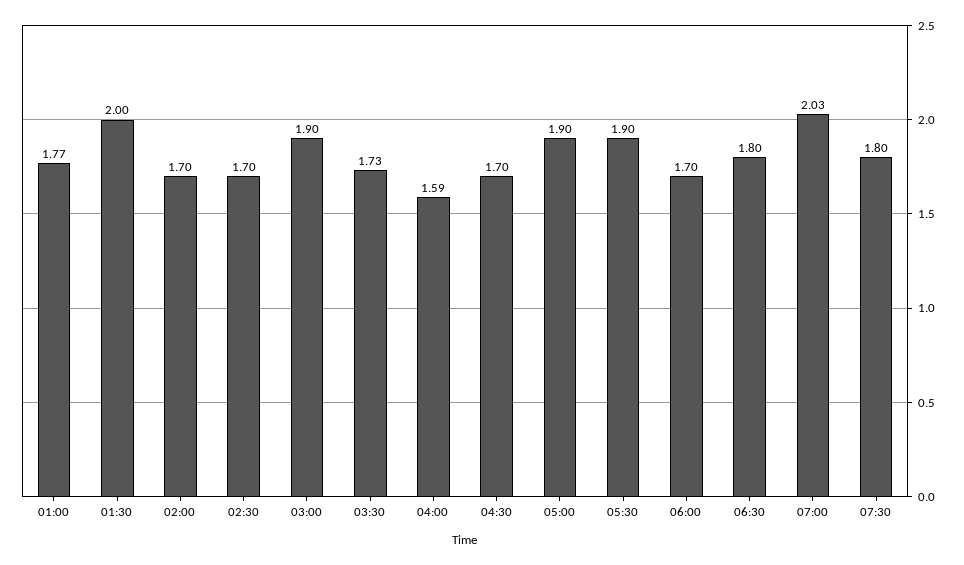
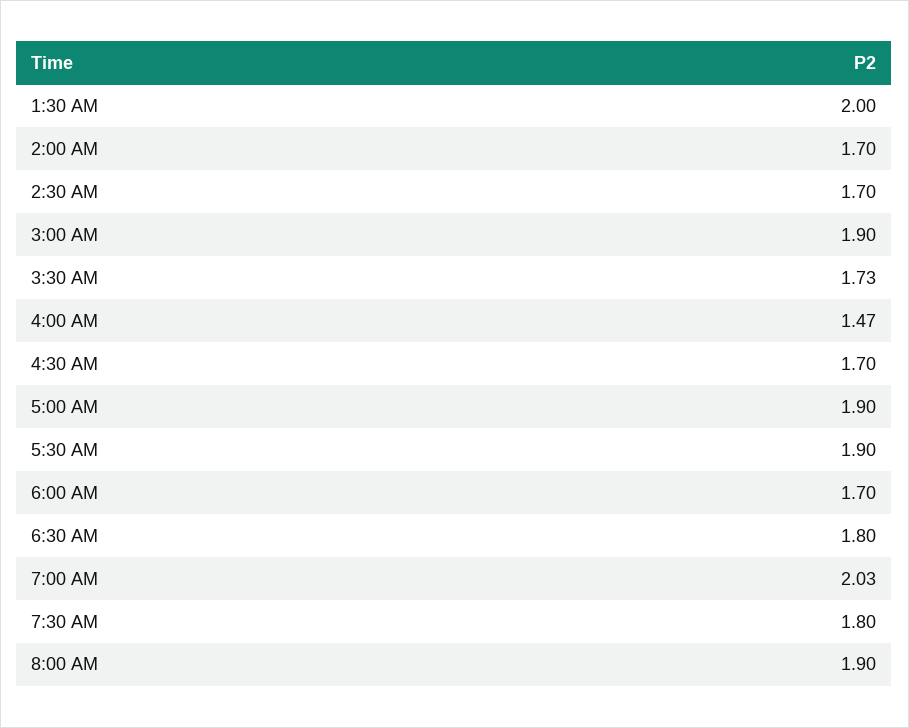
01:00: 1.77 -> none
04:00: 1.59 -> 1.47
8:00 AM: none -> 1.9

